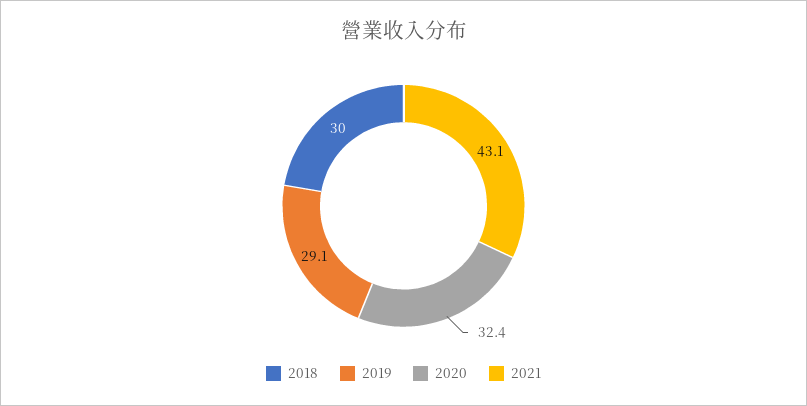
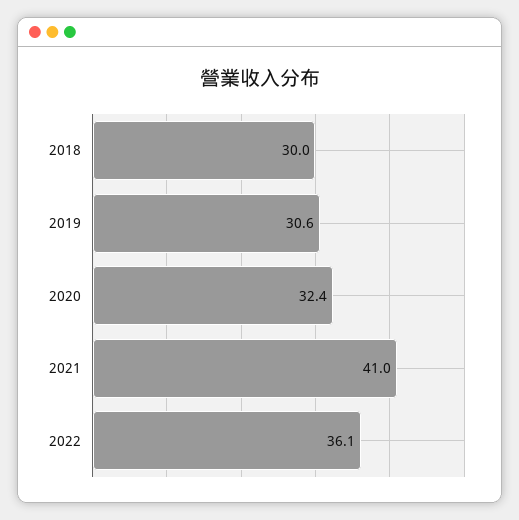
2019: 29.1 -> 30.6
2021: 43.1 -> 41
2022: none -> 36.1

